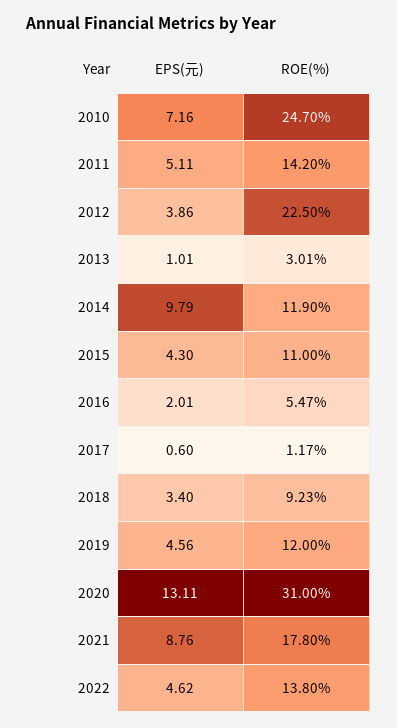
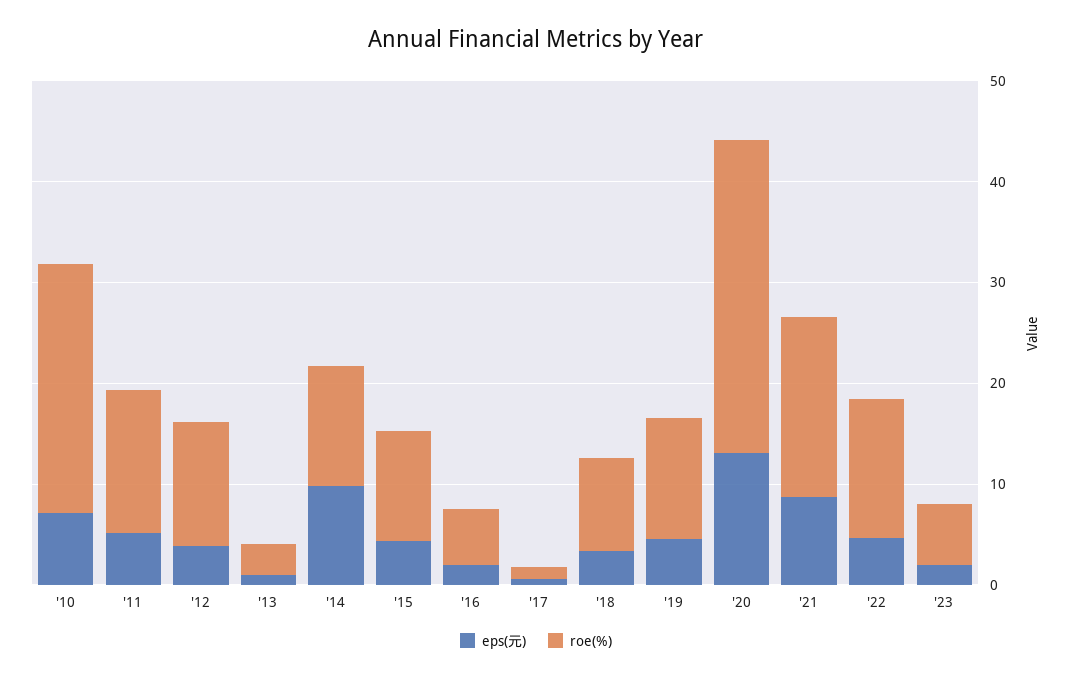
ROE(%), 2012: 22.5 -> 12
EPS(元), '23: none -> 2
ROE(%), '23: none -> 6

